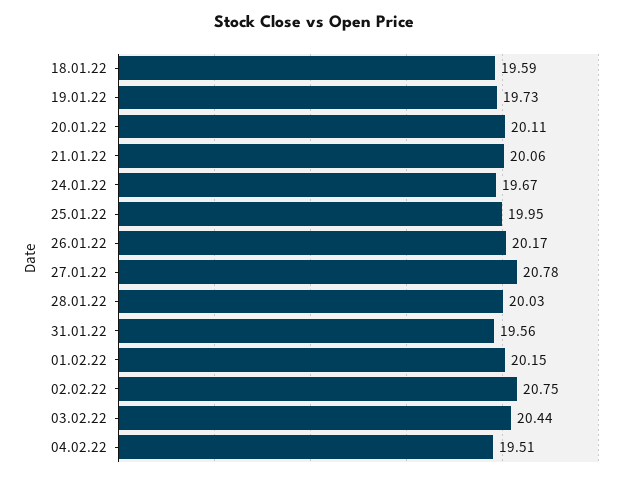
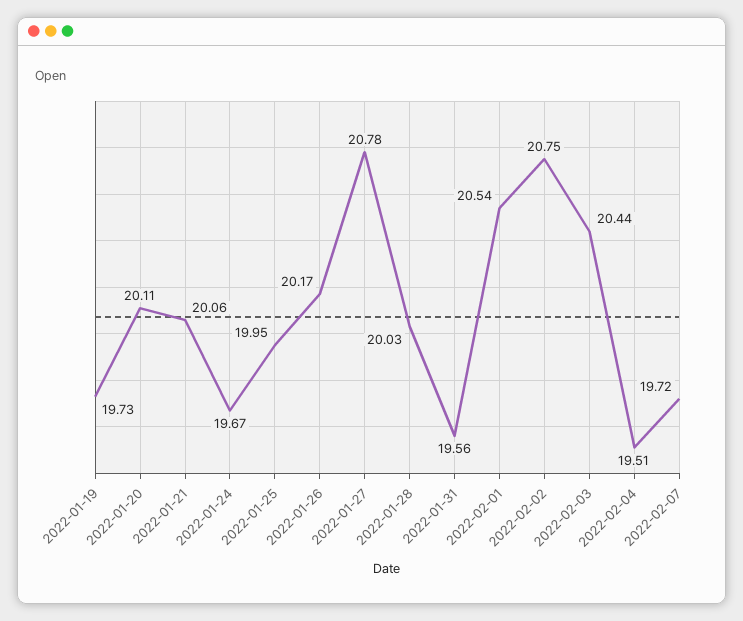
18.01.22: 19.59 -> none
01.02.22: 20.15 -> 20.54
2022-02-07: none -> 19.72

